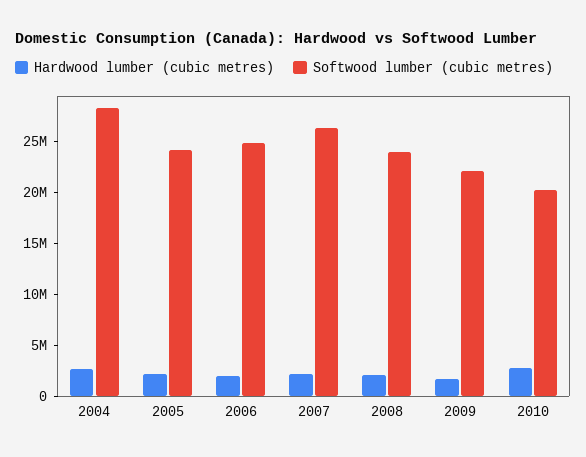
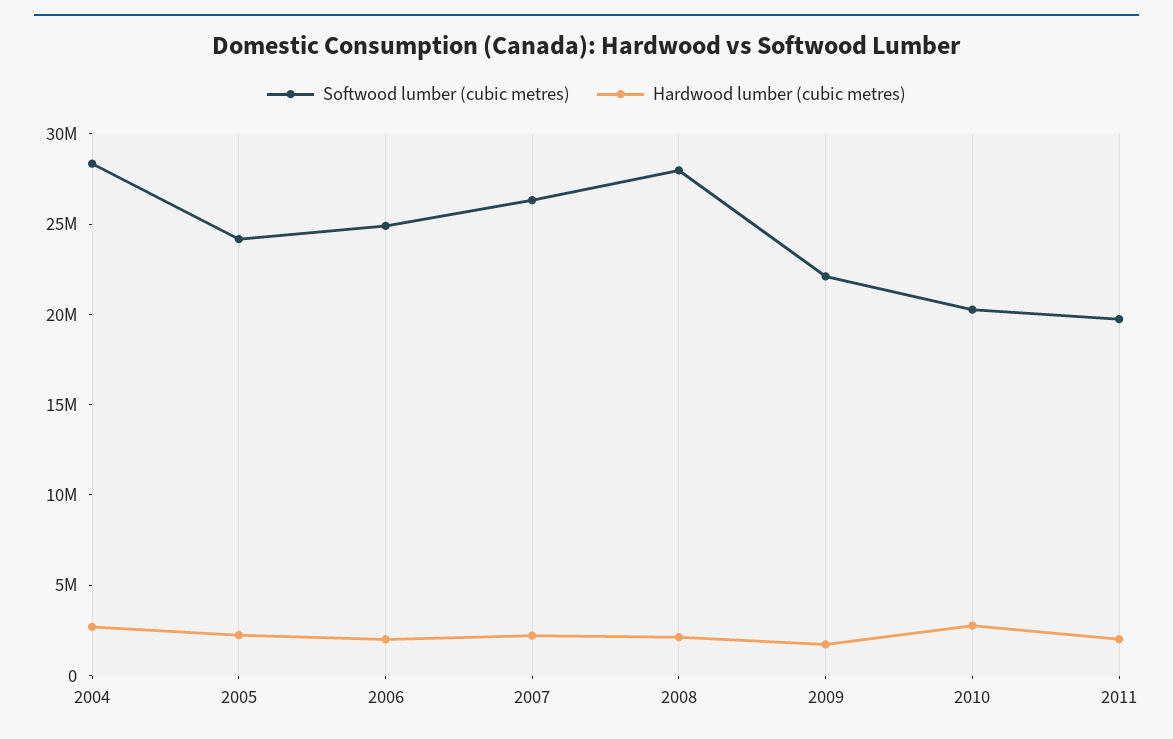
Softwood lumber (cubic metres), 2008: 24000000 -> 28000000
Softwood lumber (cubic metres), 2011: none -> 20000000
Hardwood lumber (cubic metres), 2011: none -> 2000000

